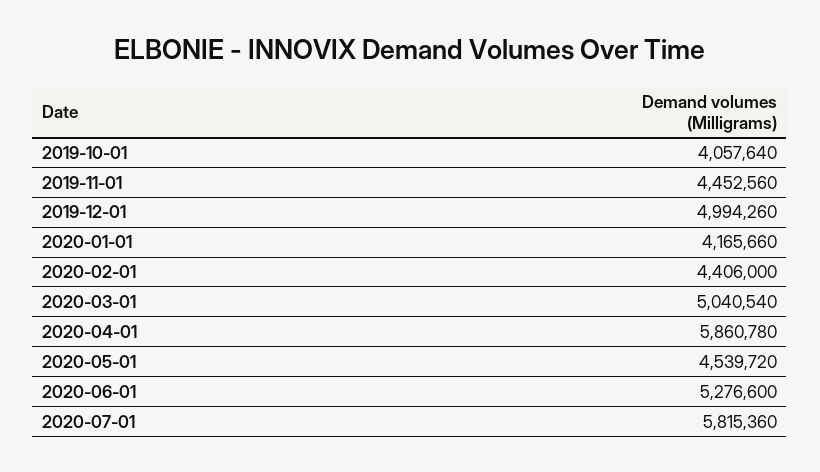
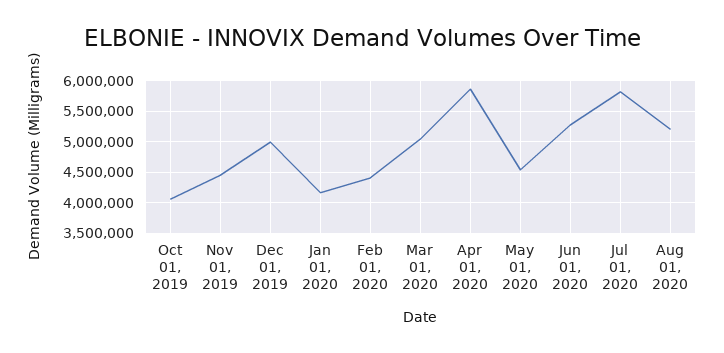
Aug 01, 2020: none -> 5200000

